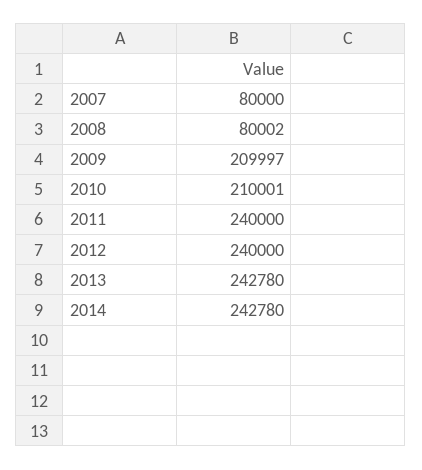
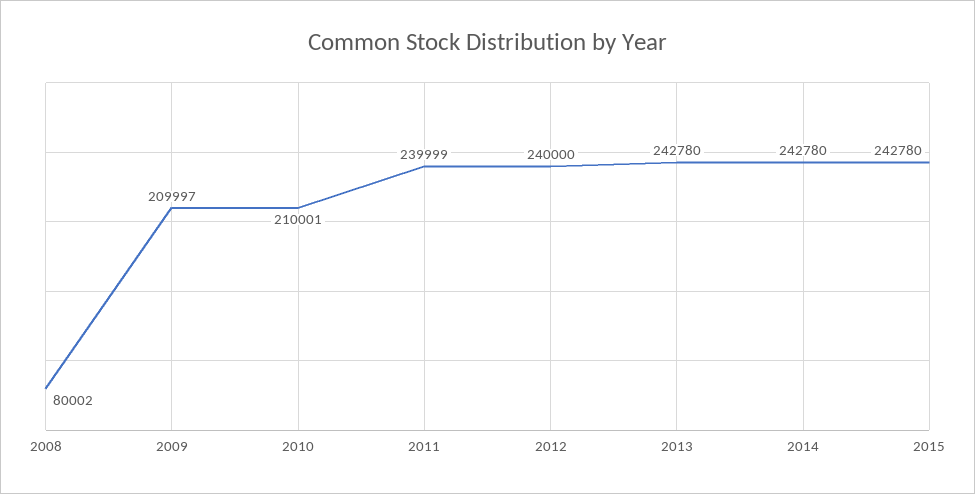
2007: 80000 -> none
2011: 240000 -> 239999
2015: none -> 242780

